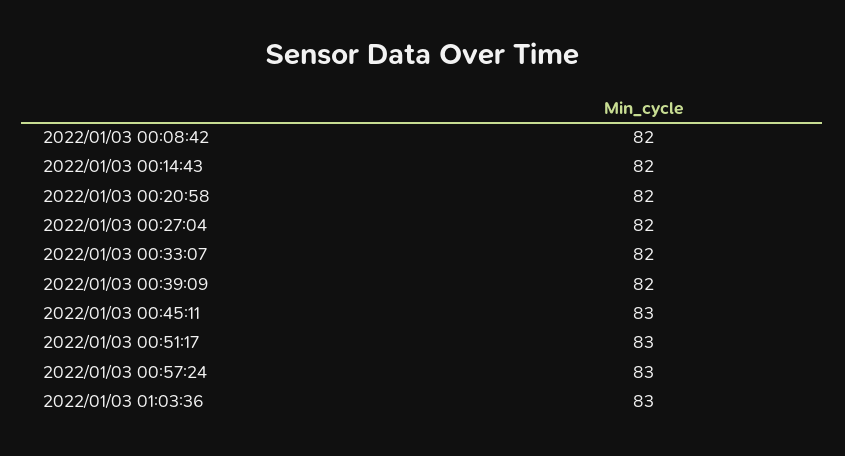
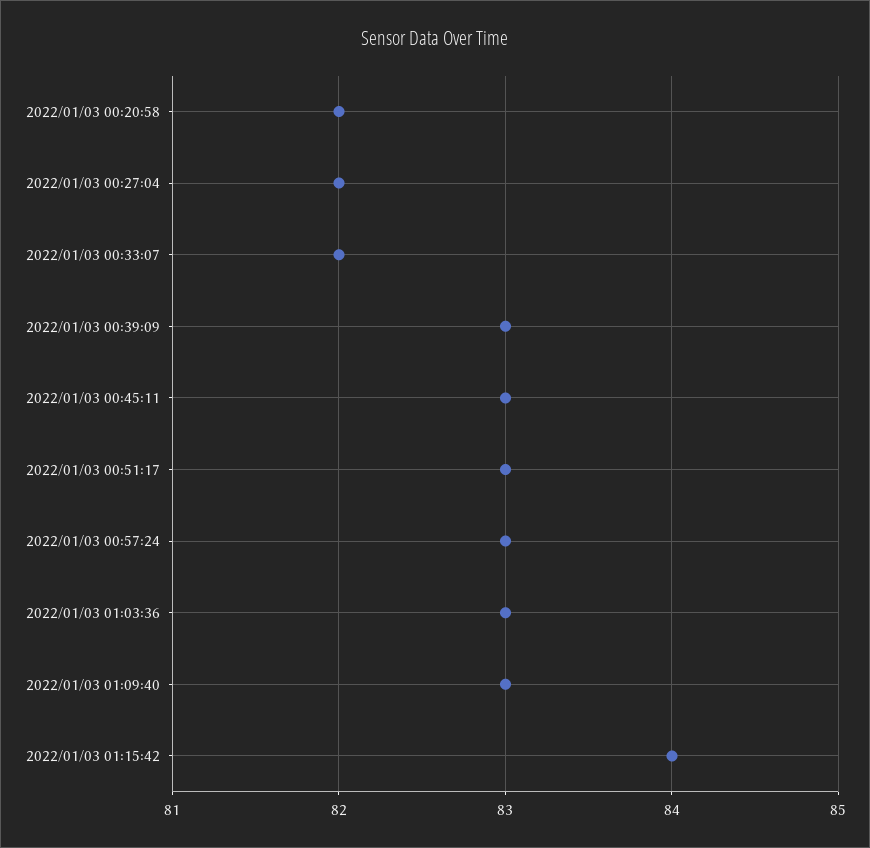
2022/01/03 00:08:42: 82 -> none
2022/01/03 00:14:43: 82 -> none
2022/01/03 00:39:09: 82 -> 83
2022/01/03 01:09:40: none -> 83
2022/01/03 01:15:42: none -> 84

